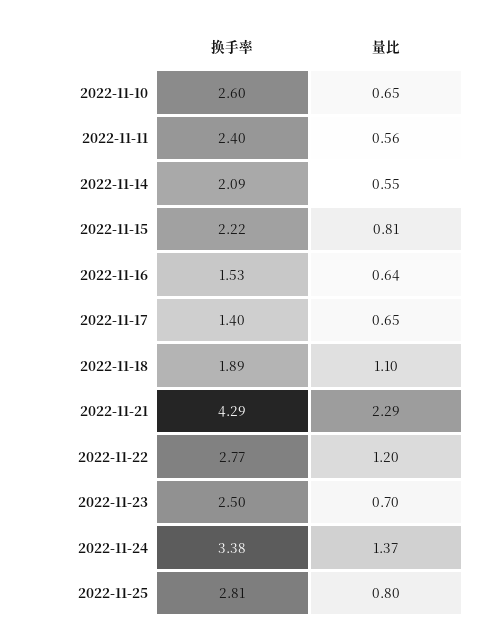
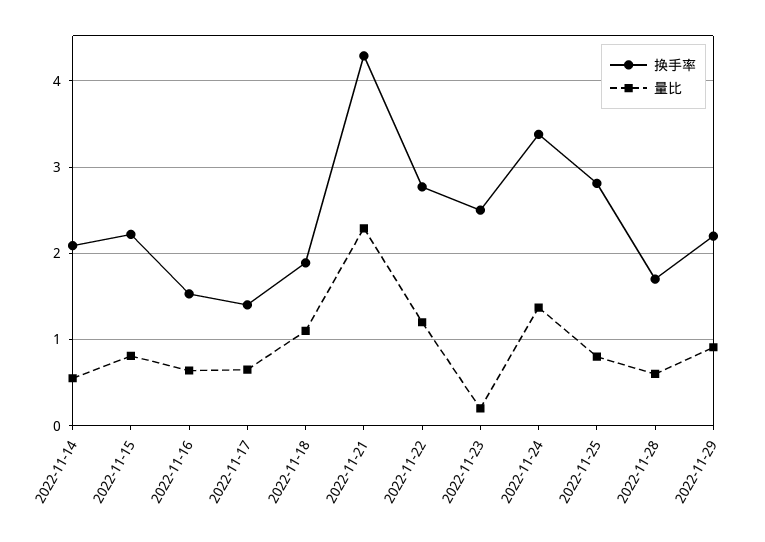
换手率, 2022-11-10: 2.6 -> none
量比, 2022-11-10: 0.65 -> none
换手率, 2022-11-11: 2.4 -> none
量比, 2022-11-11: 0.56 -> none
量比, 2022-11-23: 0.7 -> 0.2
换手率, 2022-11-28: none -> 1.7
量比, 2022-11-28: none -> 0.6
换手率, 2022-11-29: none -> 2.2
量比, 2022-11-29: none -> 0.9

